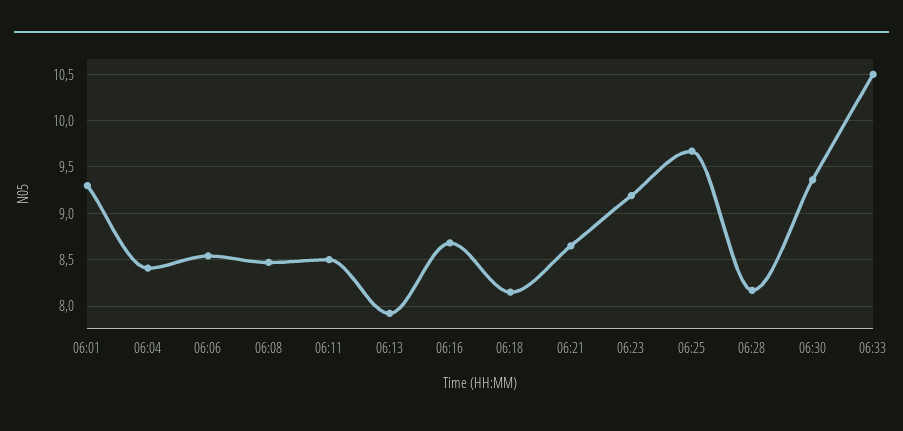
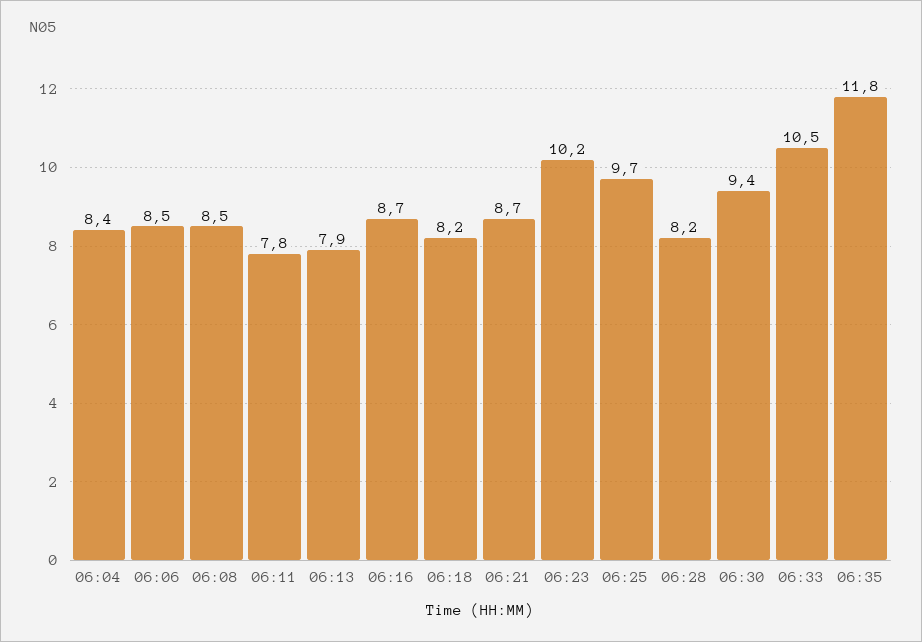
06:01: 9.3 -> none
06:11: 8.5 -> 7.8
06:23: 9.2 -> 10.2
06:35: none -> 11.8

